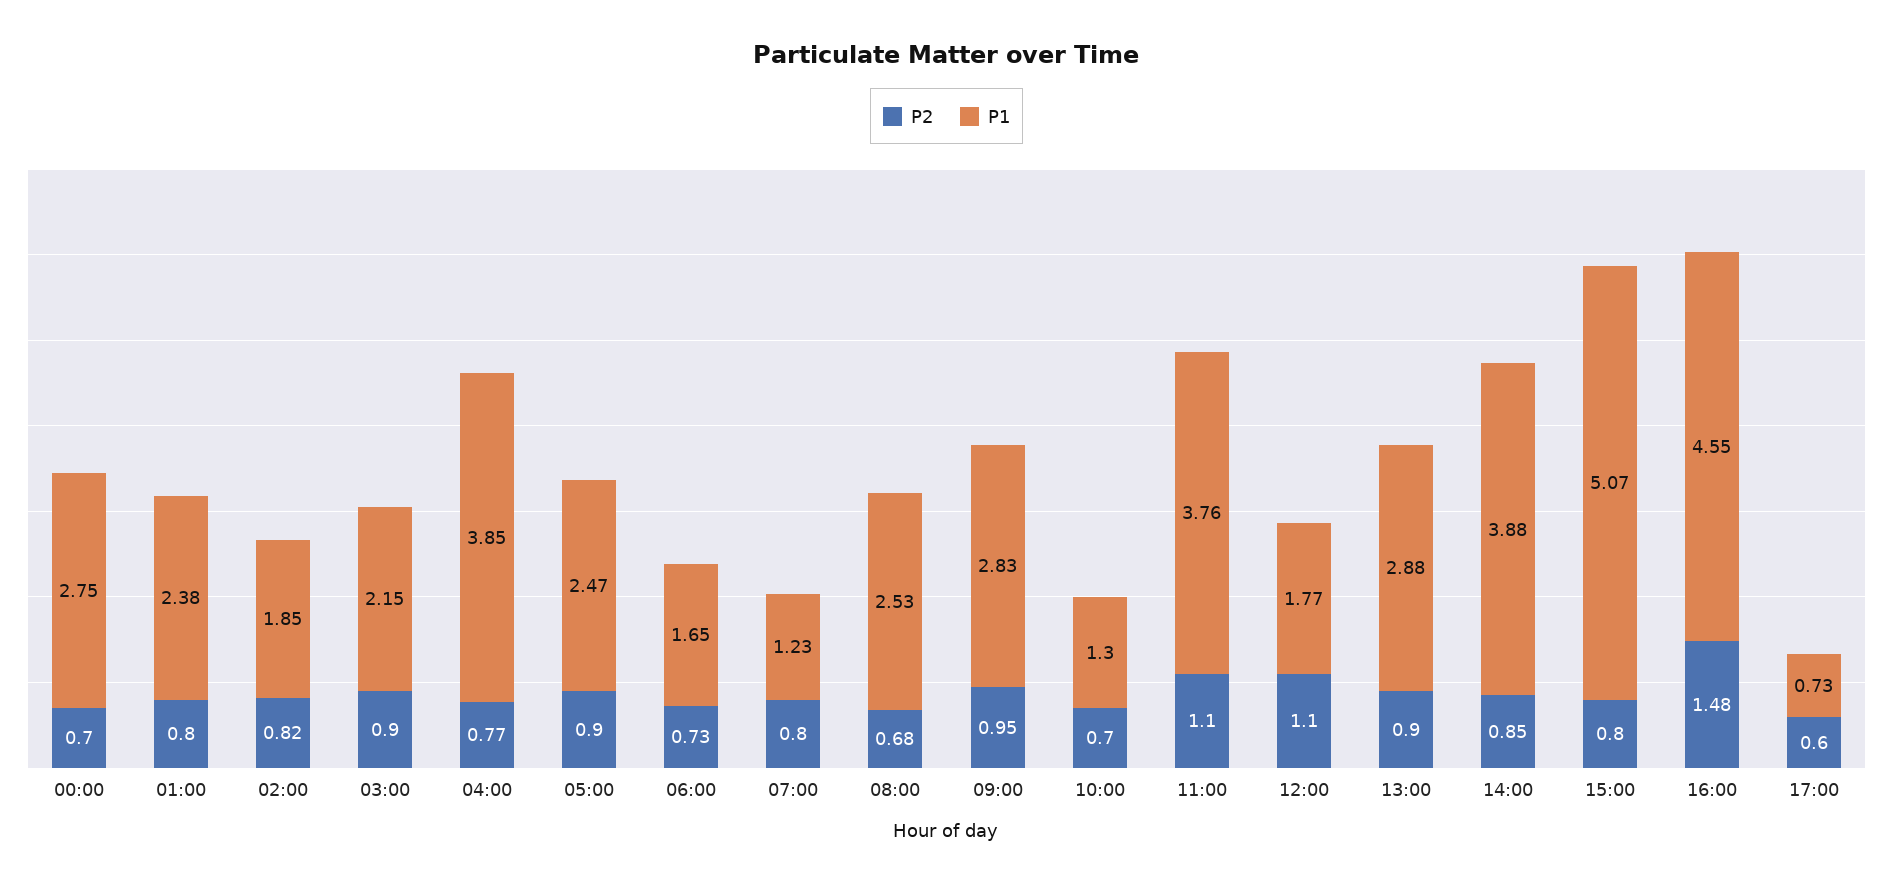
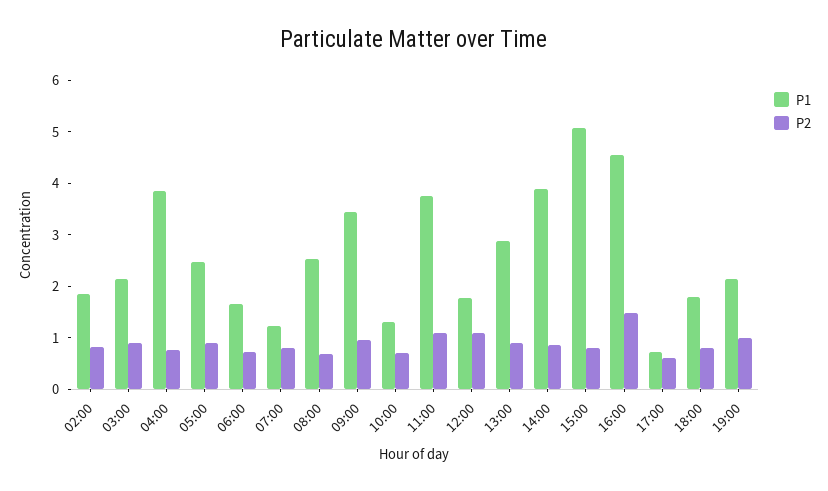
P2, 00:00: 0.7 -> none
P1, 00:00: 2.75 -> none
P2, 01:00: 0.8 -> none
P1, 01:00: 2.38 -> none
P1, 09:00: 2.83 -> 3.4
P1, 18:00: none -> 1.8
P2, 18:00: none -> 0.8
P1, 19:00: none -> 2.2
P2, 19:00: none -> 1

